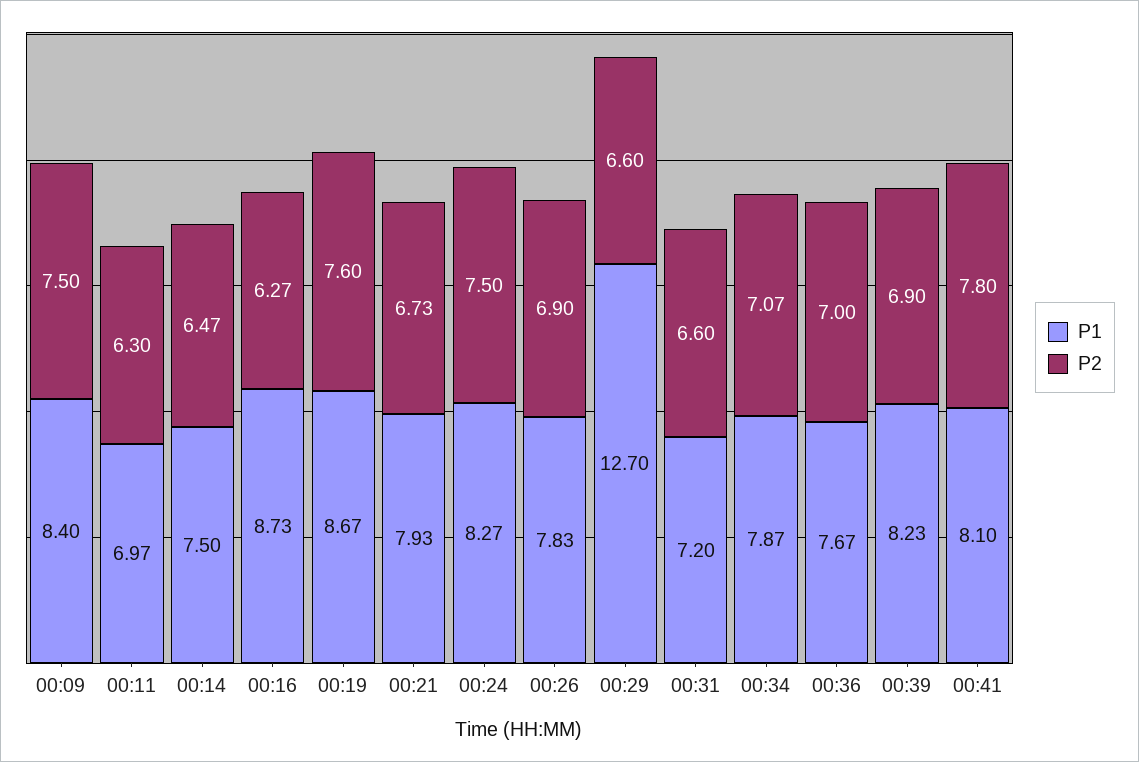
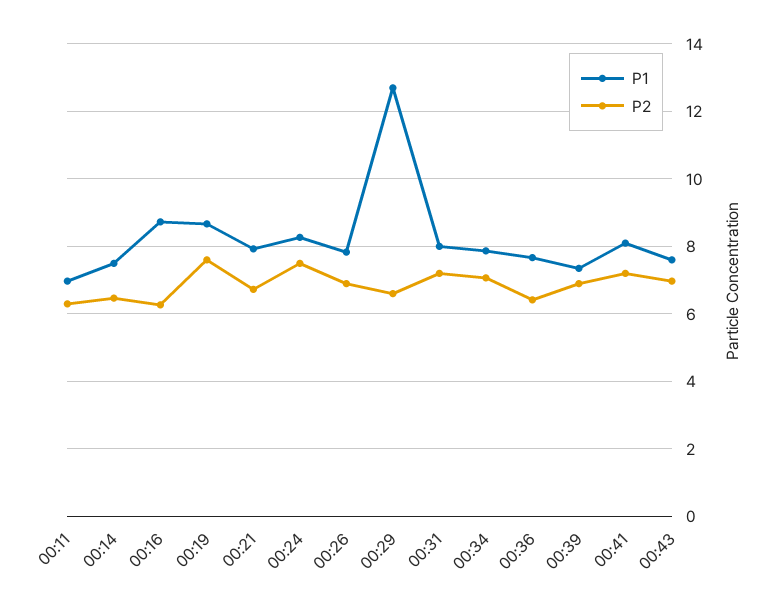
P1, 00:09: 8.4 -> none
P2, 00:09: 7.5 -> none
P1, 00:31: 7.2 -> 8
P2, 00:31: 6.6 -> 7.2
P2, 00:36: 7 -> 6.4
P1, 00:39: 8.23 -> 7.4
P2, 00:41: 7.8 -> 7.2
P1, 00:43: none -> 7.6
P2, 00:43: none -> 7

